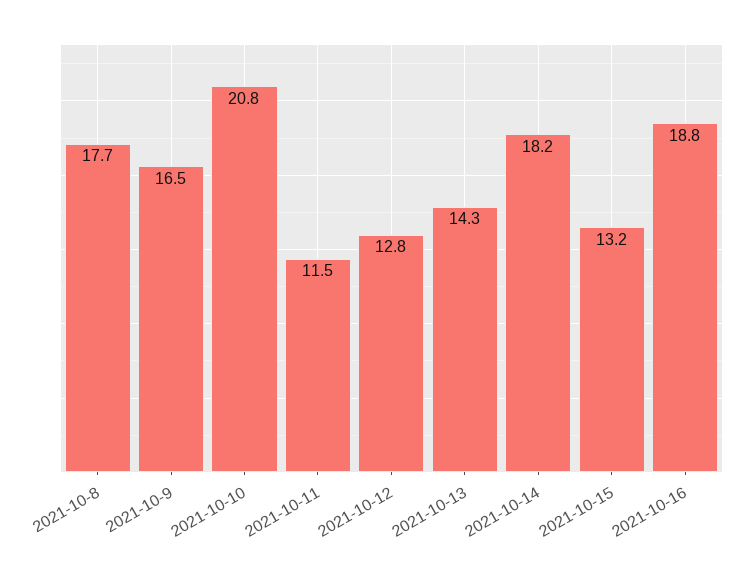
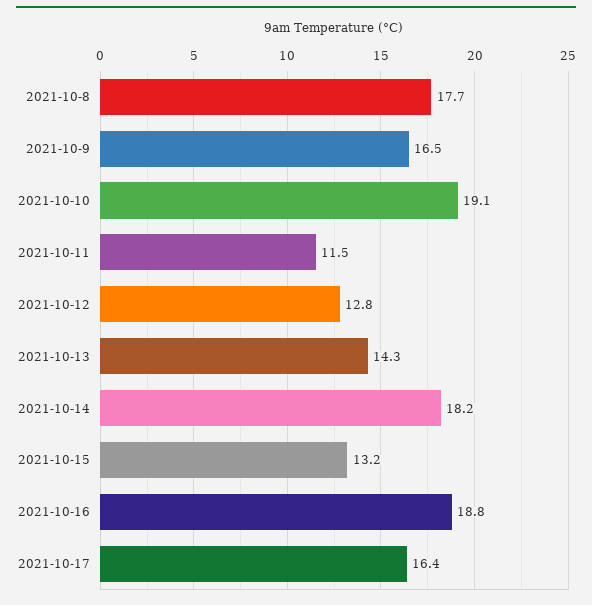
2021-10-10: 20.8 -> 19.1
2021-10-17: none -> 16.4

